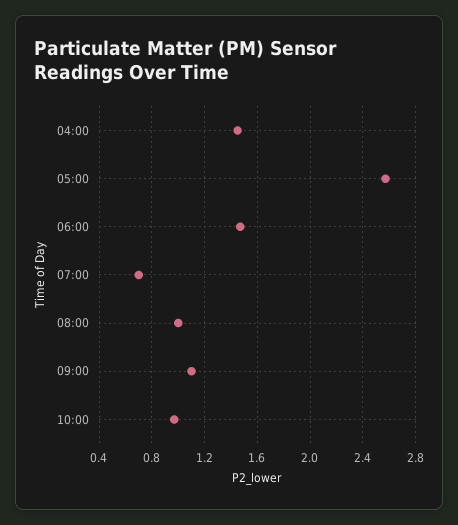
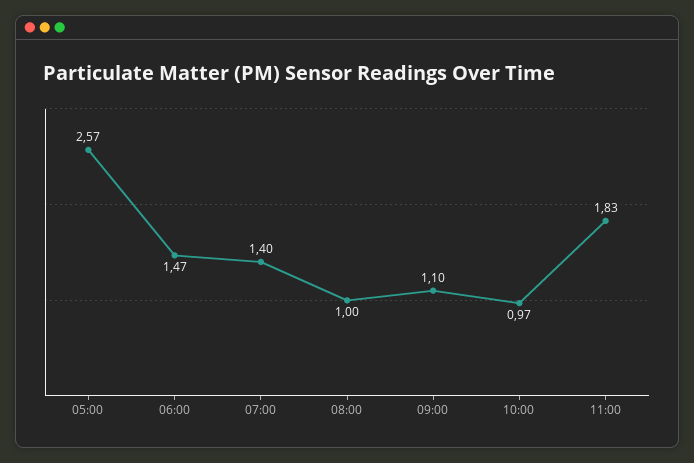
04:00: 1.45 -> none
07:00: 0.7 -> 1.4
11:00: none -> 1.83

